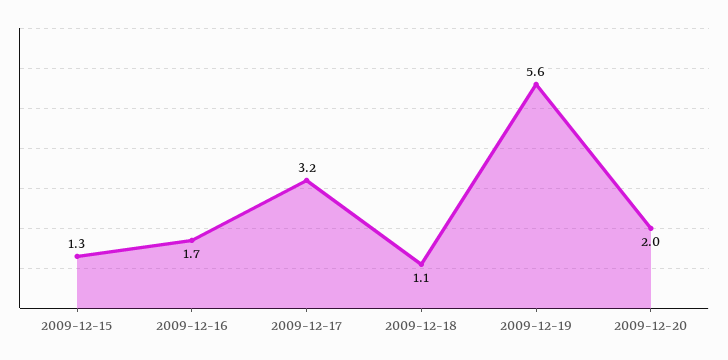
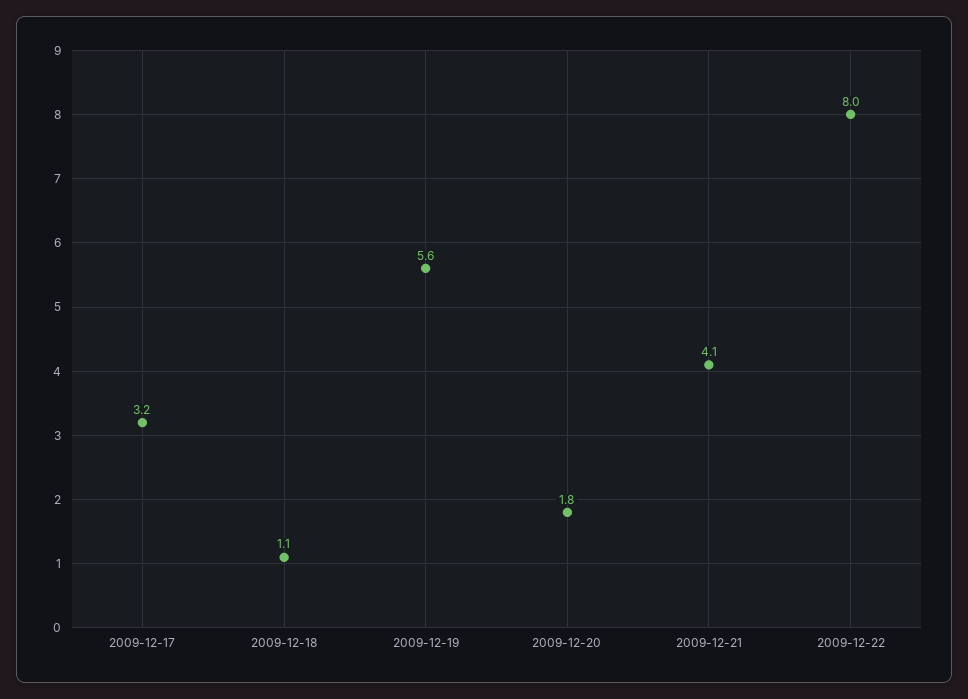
2009-12-15: 1.3 -> none
2009-12-16: 1.7 -> none
2009-12-20: 2 -> 1.8
2009-12-21: none -> 4.1
2009-12-22: none -> 8

